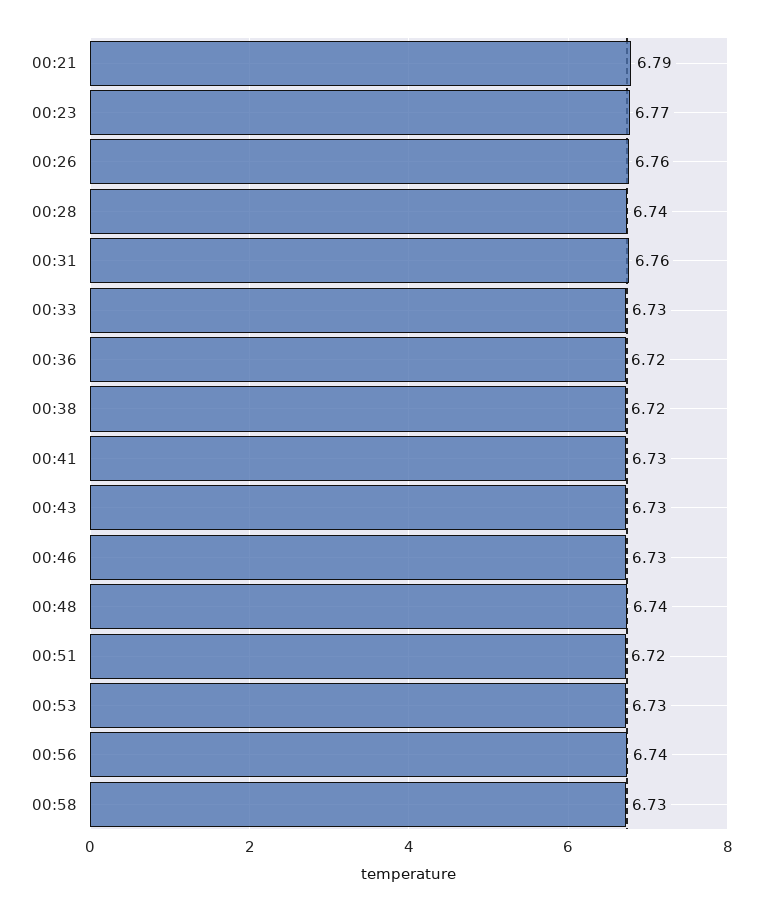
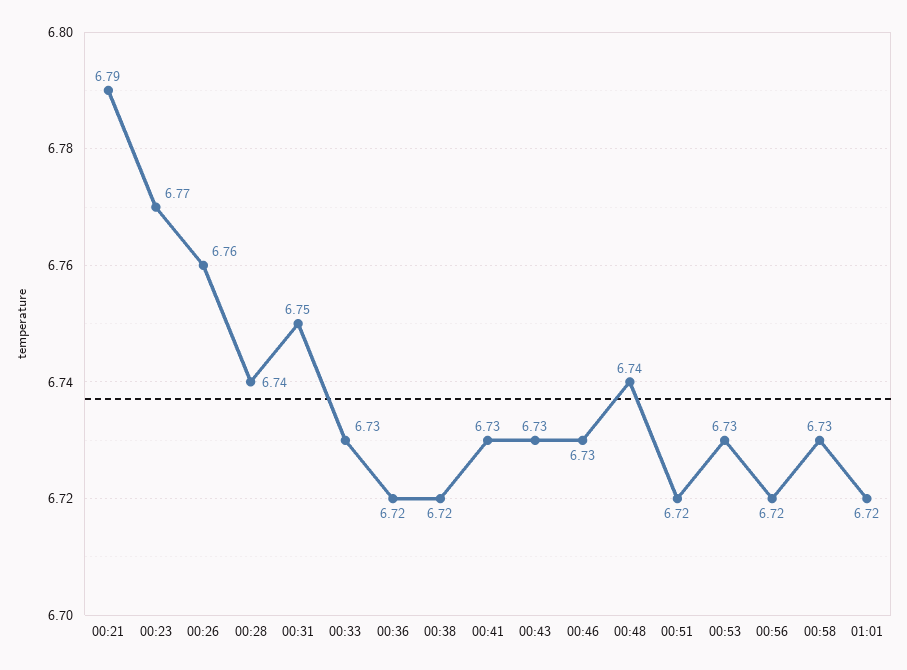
00:31: 6.76 -> 6.75
00:56: 6.74 -> 6.72
01:01: none -> 6.72

